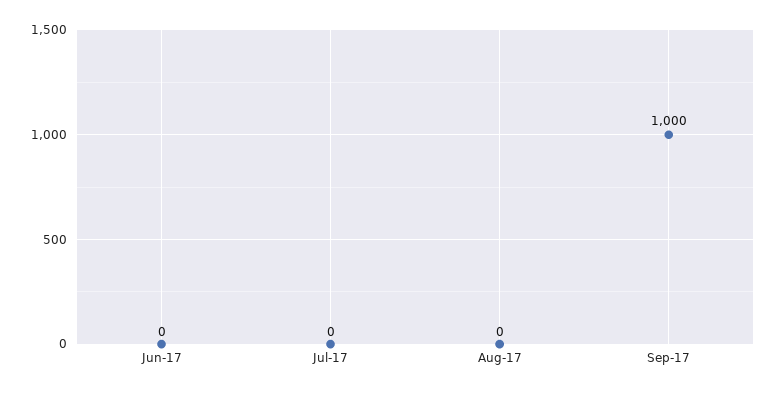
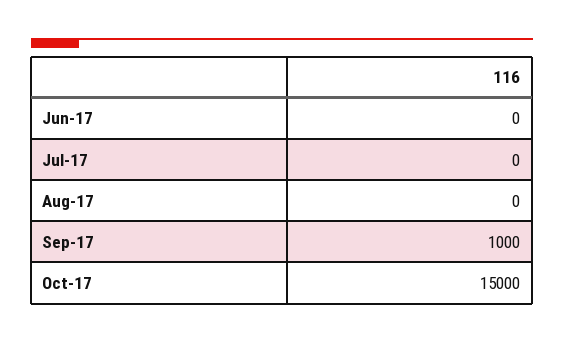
Oct-17: none -> 15000

